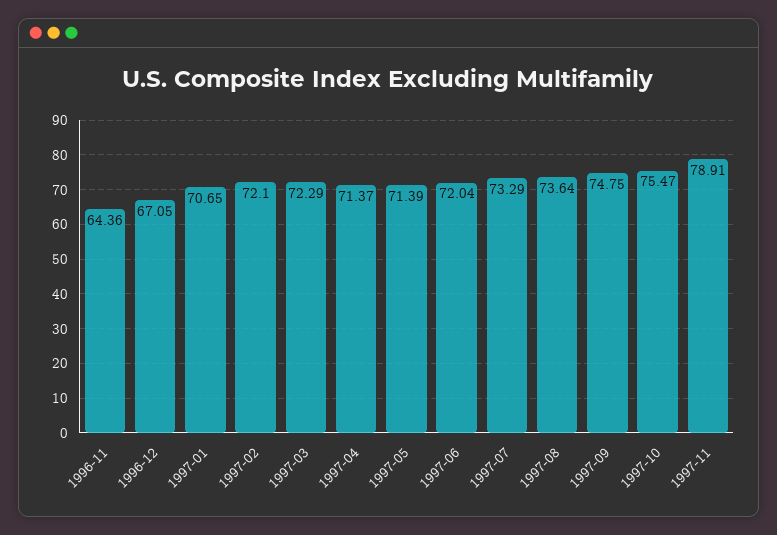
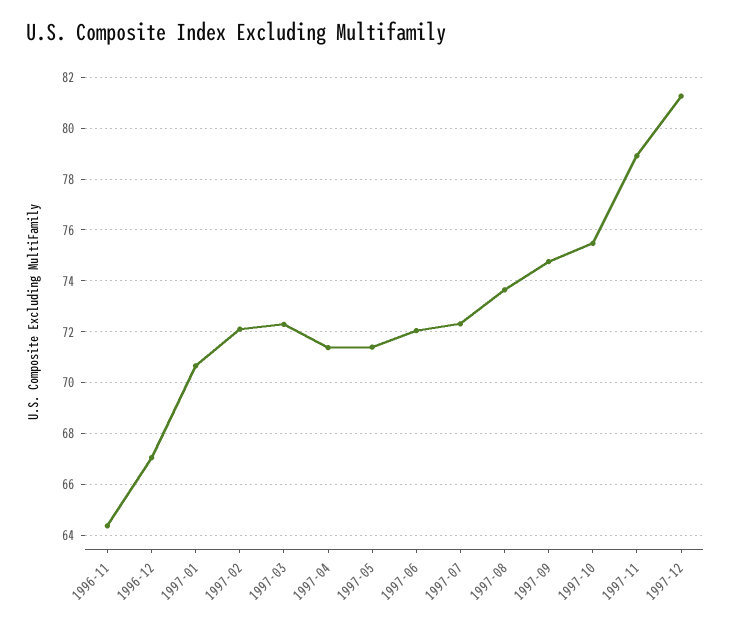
1997-07: 73.29 -> 72.25
1997-12: none -> 81.25

